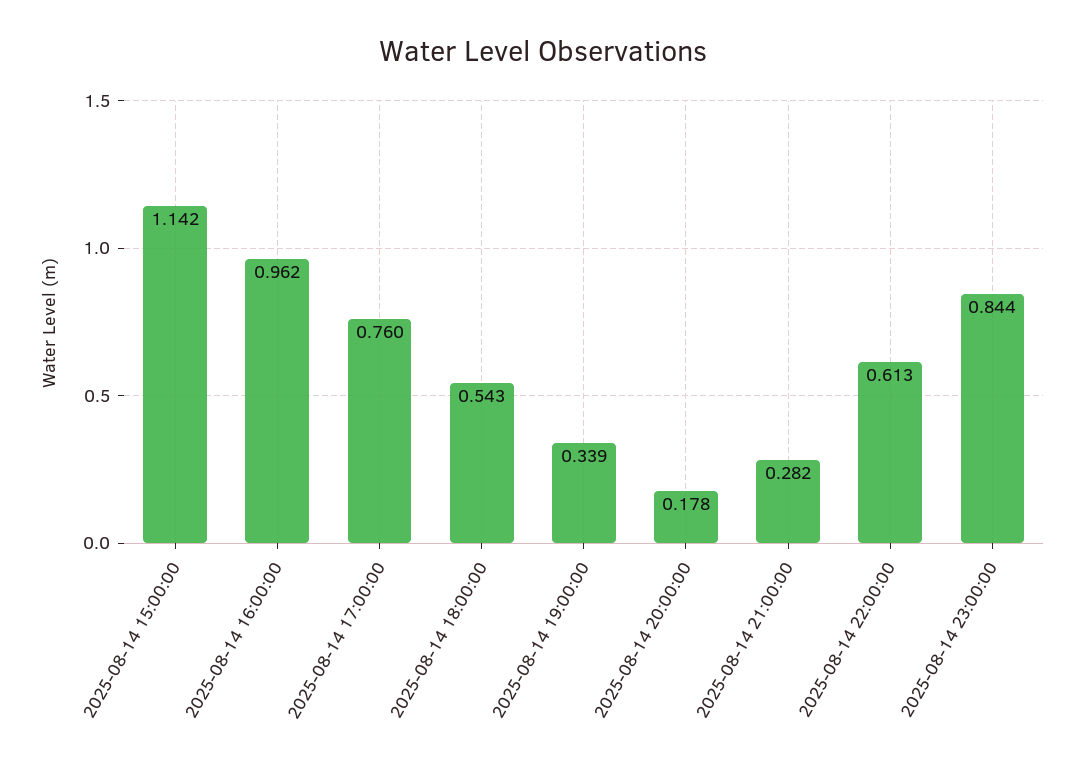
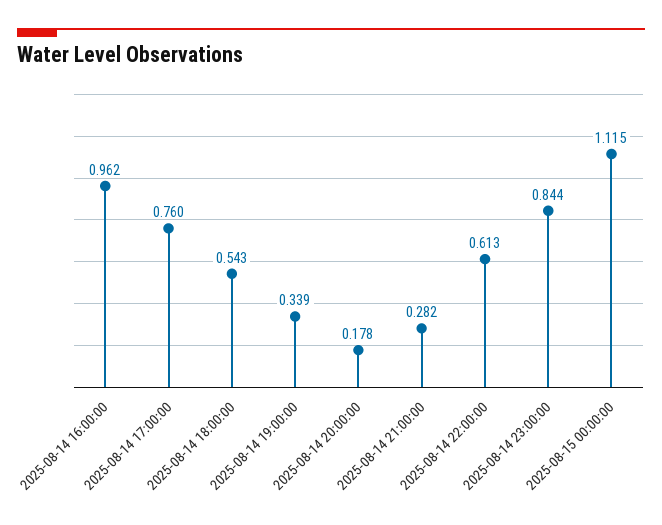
2025-08-14 15:00:00: 1.142 -> none
2025-08-15 00:00:00: none -> 1.115

